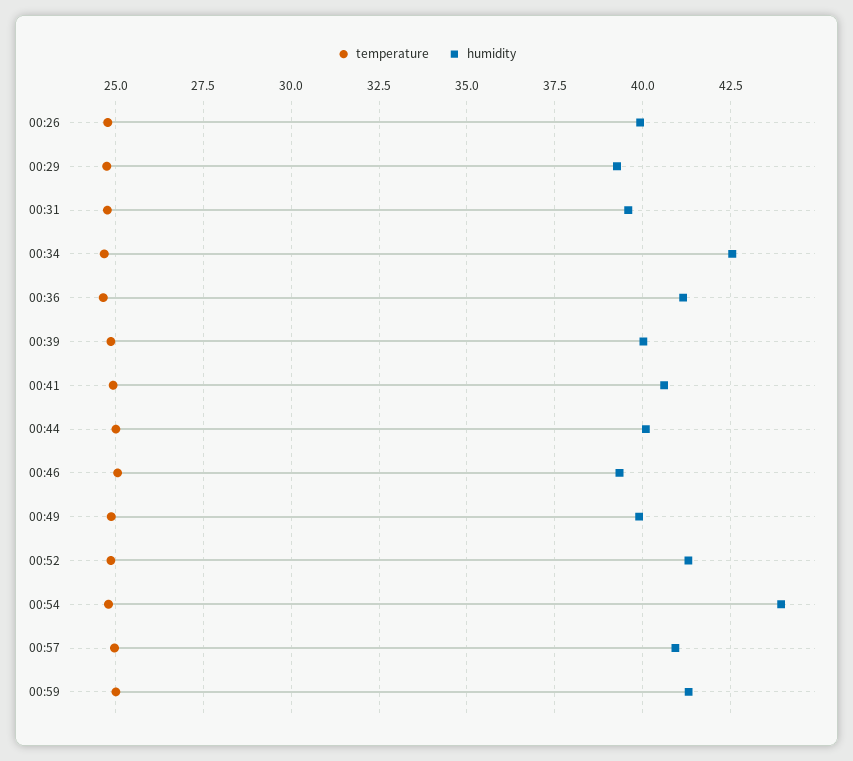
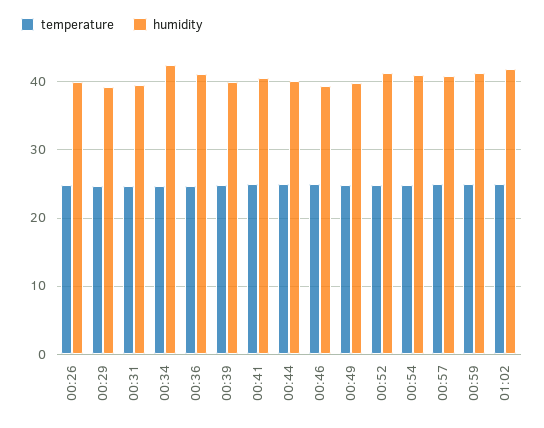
humidity, 00:54: 44 -> 41
temperature, 01:02: none -> 25
humidity, 01:02: none -> 42

